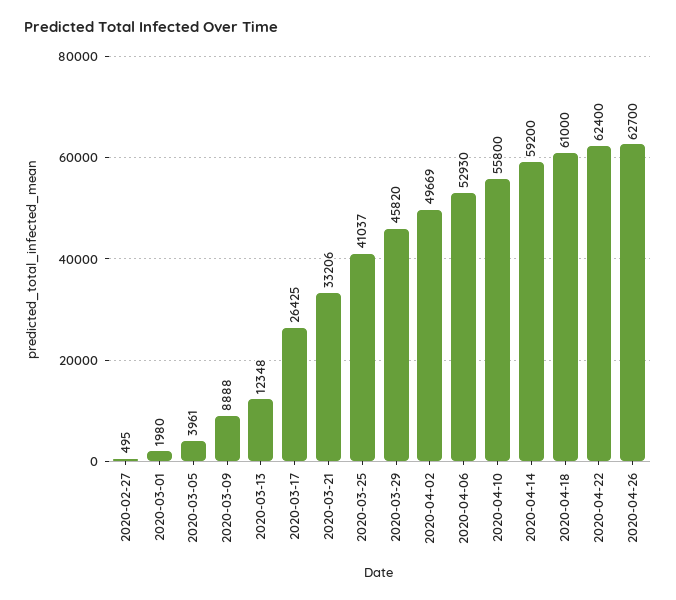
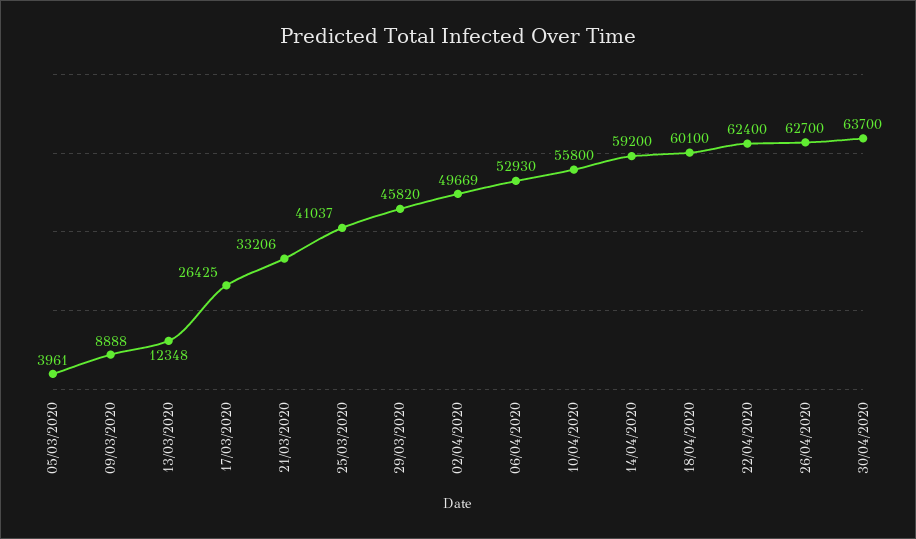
2020-02-27: 495 -> none
2020-03-01: 1980 -> none
2020-04-18: 61000 -> 60100
30/04/2020: none -> 63700

